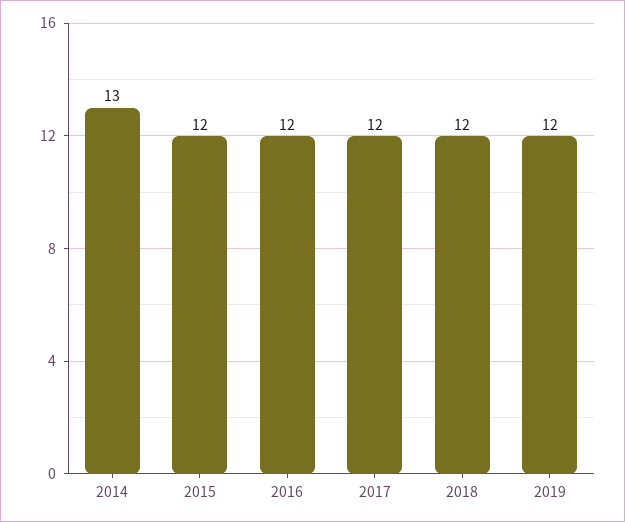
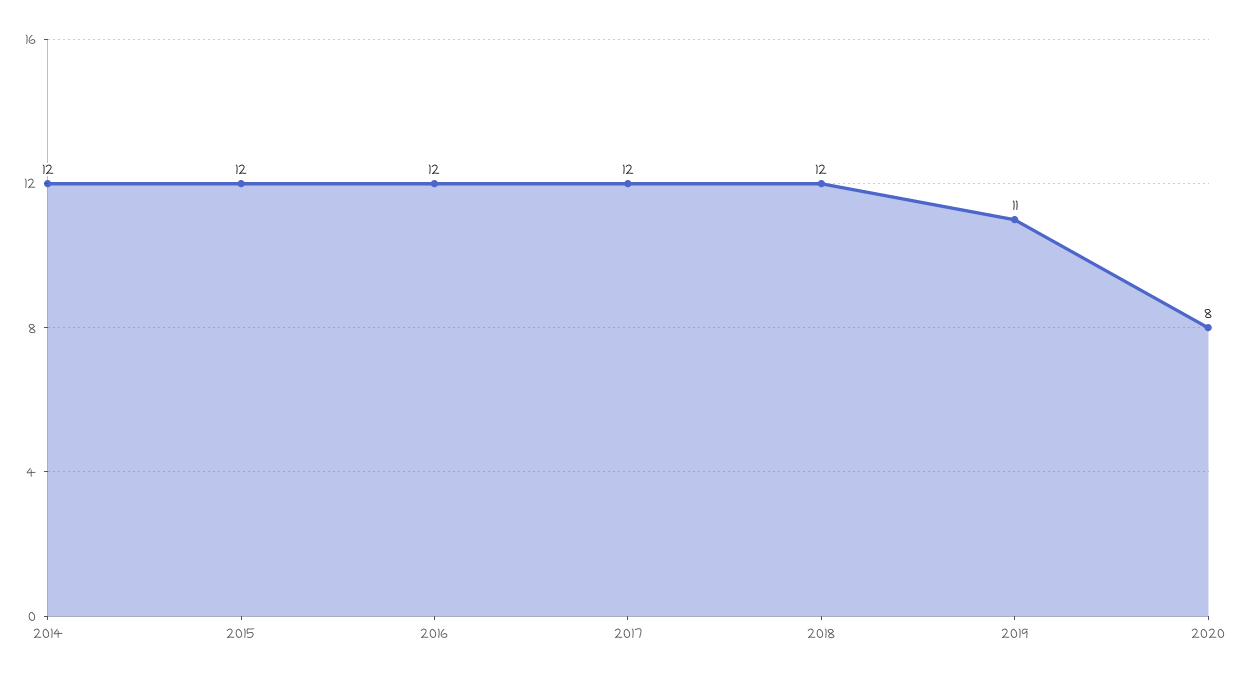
2014: 13 -> 12
2019: 12 -> 11
2020: none -> 8

